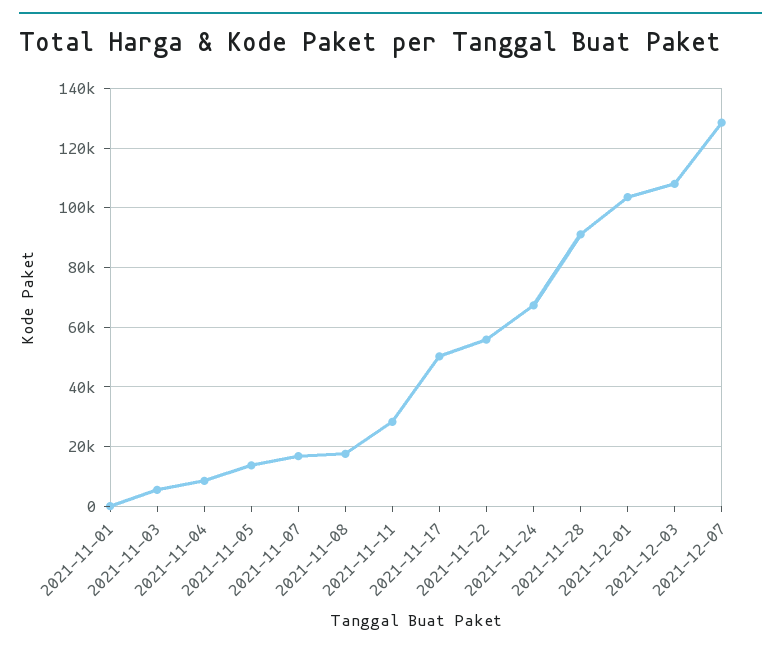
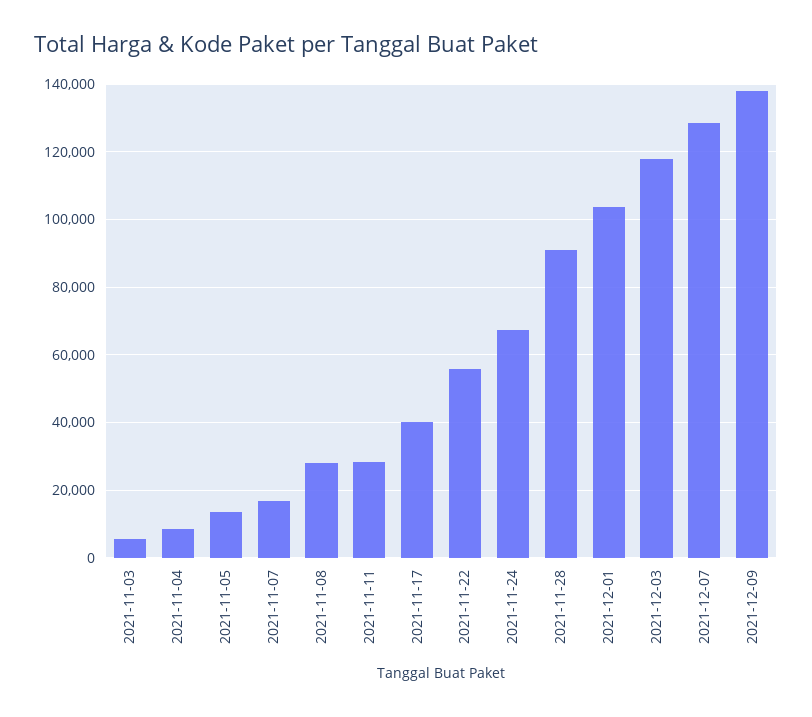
2021-11-01: 0 -> none
2021-11-08: 17500 -> 28000
2021-11-17: 50000 -> 40000
2021-12-03: 107500 -> 118000
2021-12-09: none -> 138000

